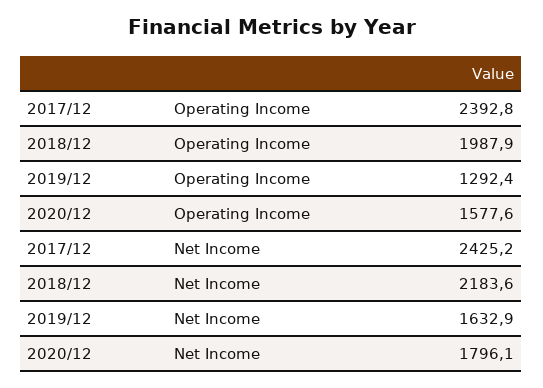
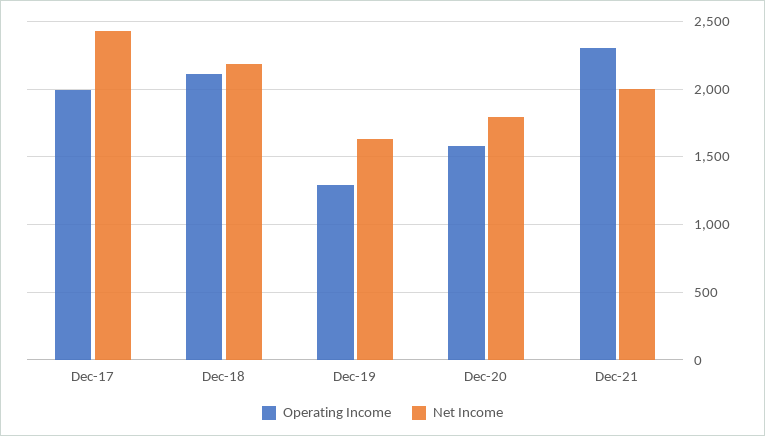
Operating Income, 2017/12: 2392.8 -> 2000
Operating Income, 2018/12: 1987.9 -> 2100
Operating Income, Dec-21: none -> 2300
Net Income, Dec-21: none -> 2000

